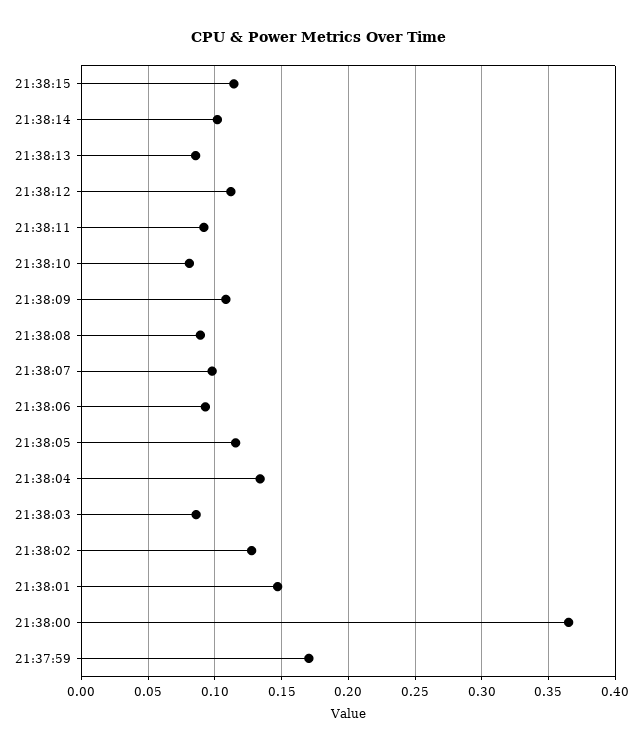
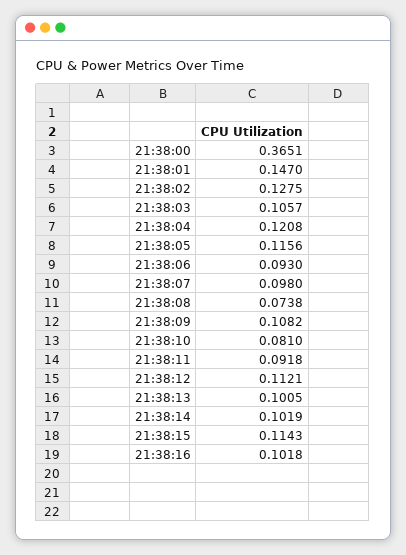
21:38:13: 0.085 -> 0.1005
21:38:08: 0.09 -> 0.0738
21:38:04: 0.135 -> 0.1208
21:38:03: 0.085 -> 0.1057
21:37:59: 0.17 -> none
21:38:16: none -> 0.1018

